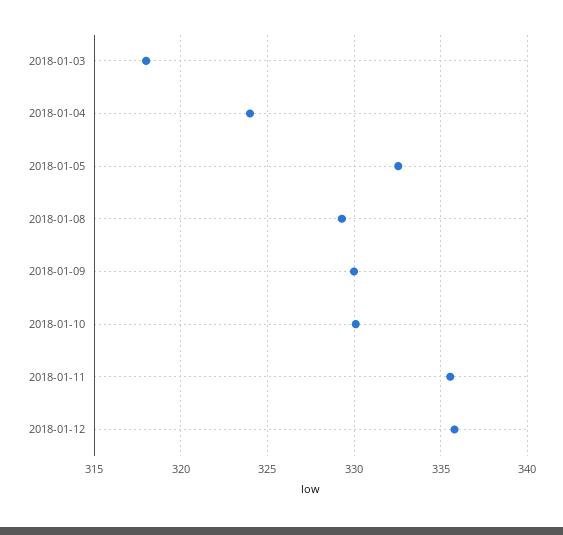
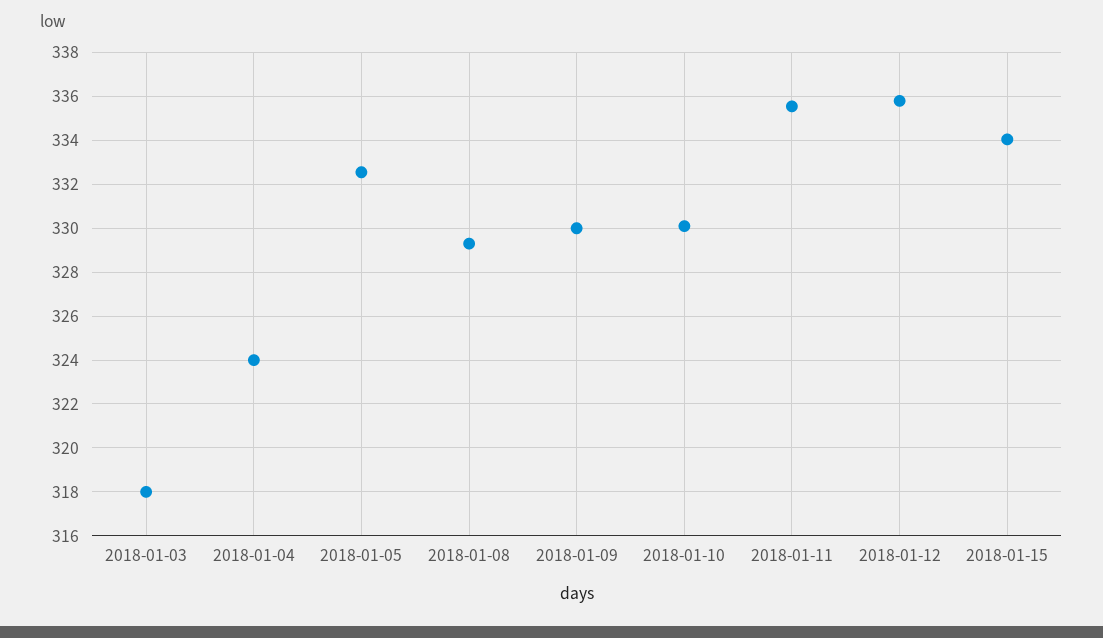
2018-01-15: none -> 334

